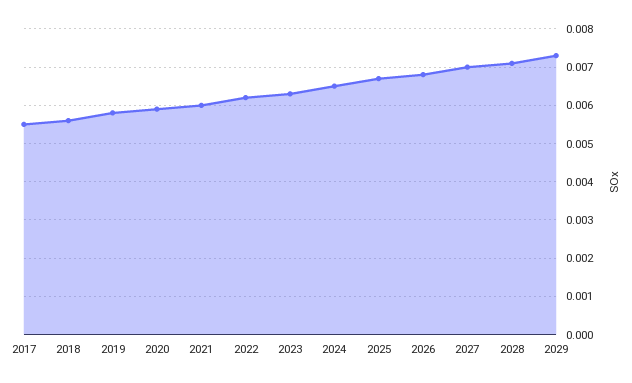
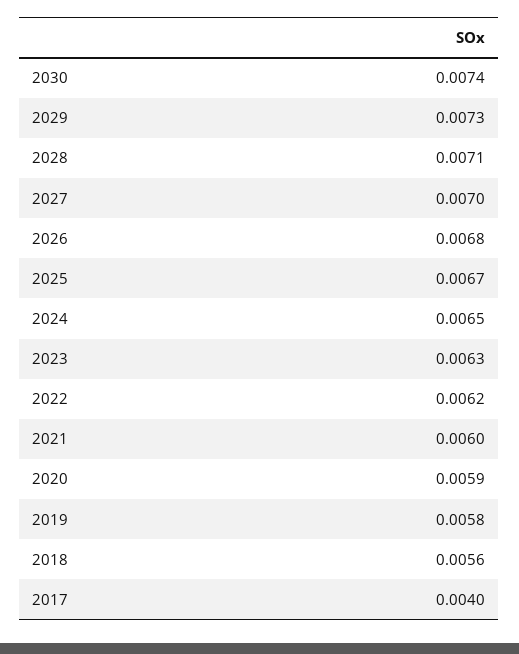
2017: 0.0055 -> 0.004
2030: none -> 0.0074

